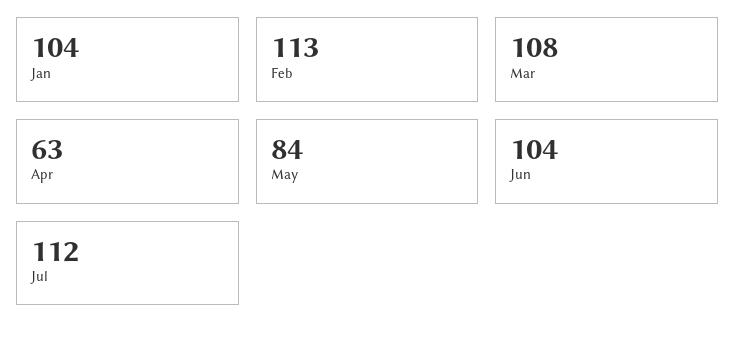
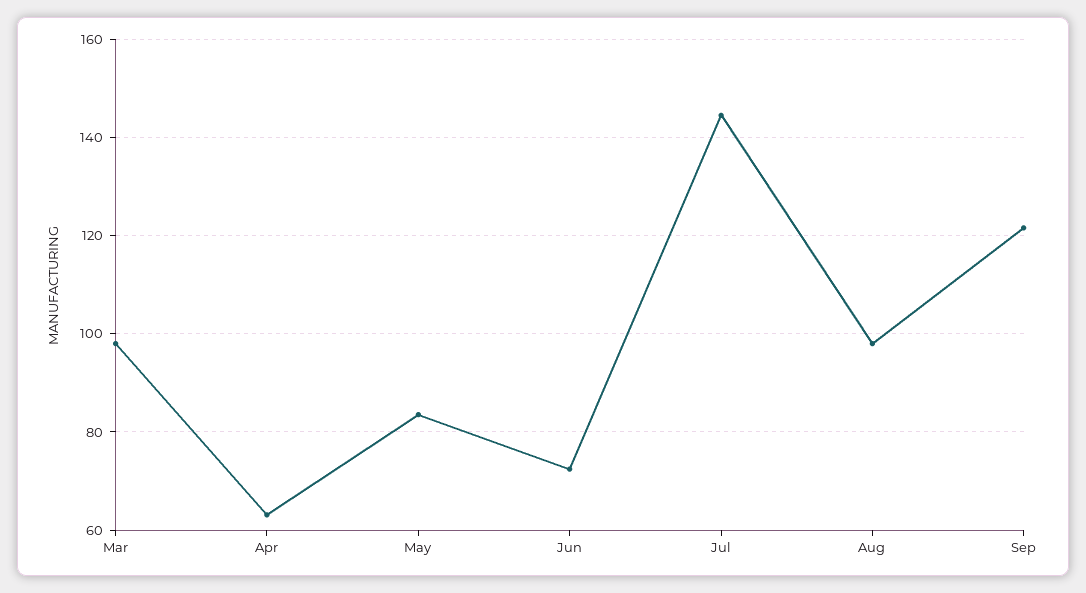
Jan: 104 -> none
Feb: 113 -> none
Mar: 108 -> 98
Jun: 104 -> 72
Jul: 112 -> 144
Aug: none -> 98
Sep: none -> 122

